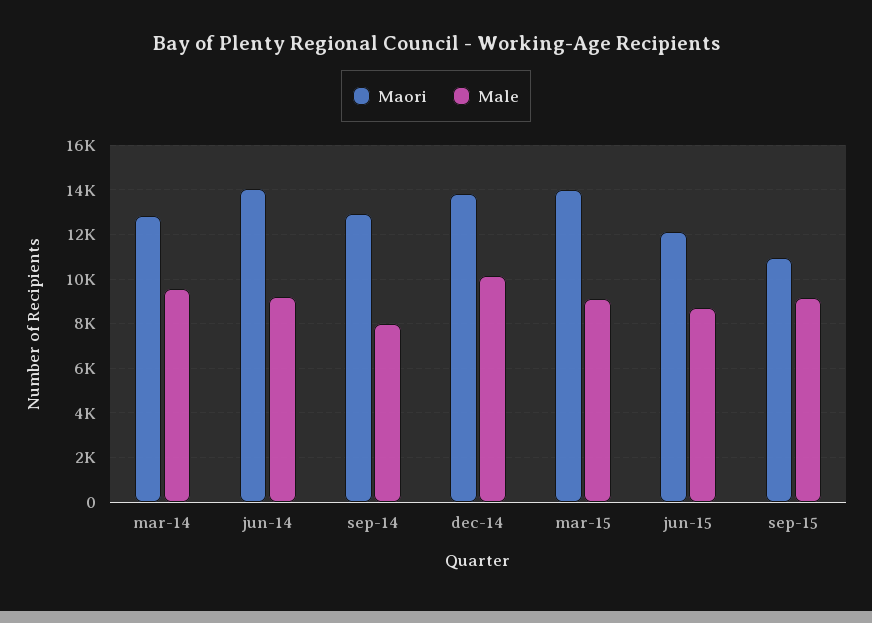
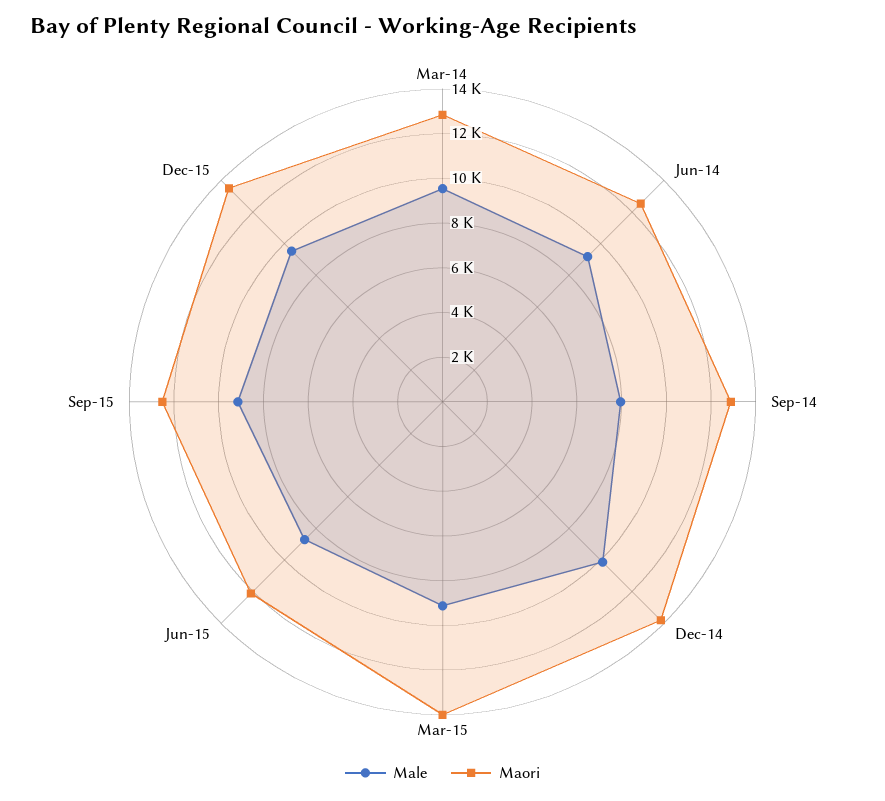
Maori, jun-14: 14000 -> 12500
Maori, sep-15: 11000 -> 12500
Male, Dec-15: none -> 9500
Maori, Dec-15: none -> 13500

